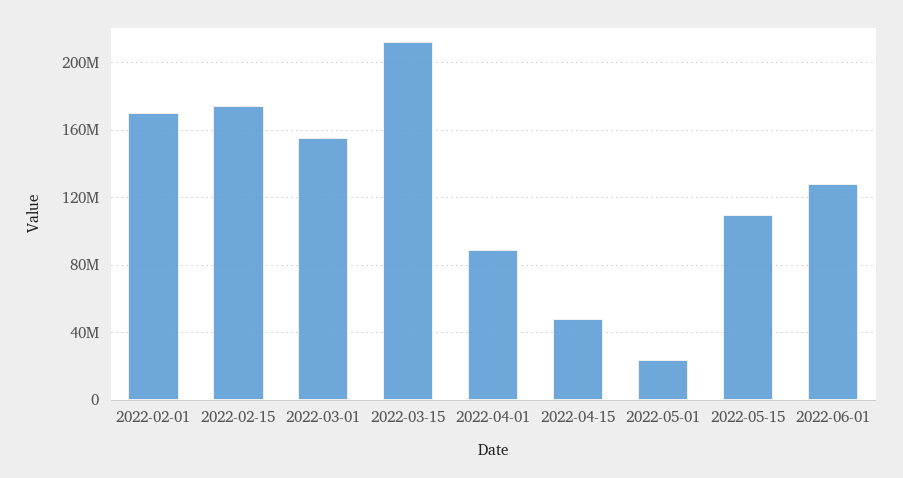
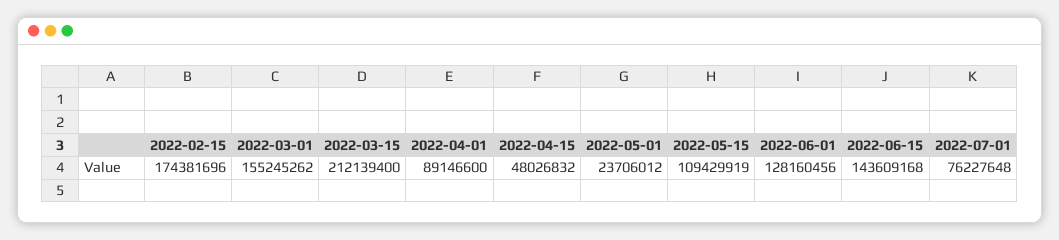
2022-02-01: 170000000 -> none
2022-06-15: none -> 143609168
2022-07-01: none -> 76227648

